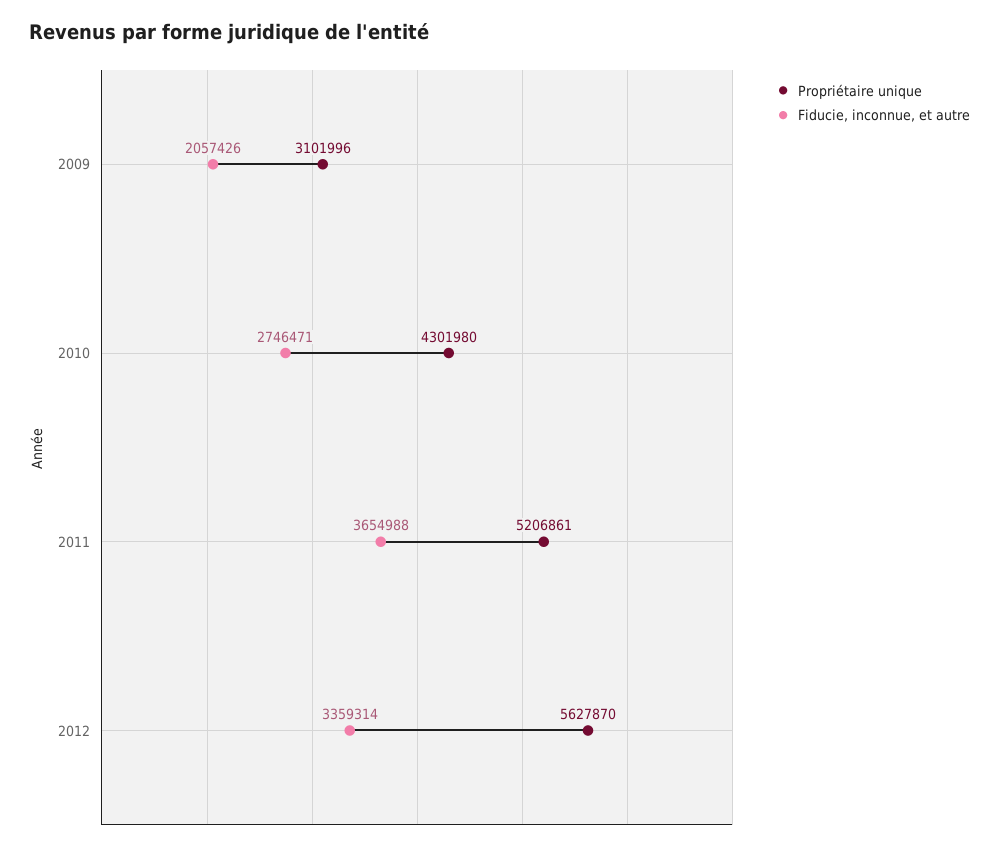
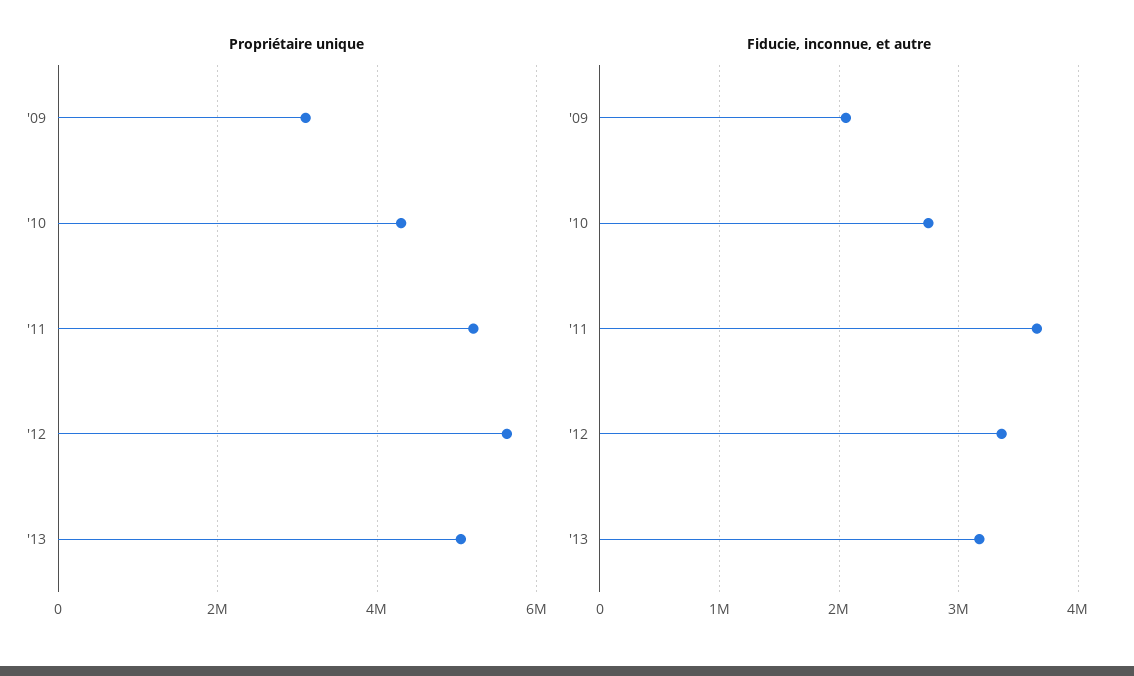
Propriétaire unique, '13: none -> 5000000
Fiducie, inconnue, et autre, '13: none -> 3200000

